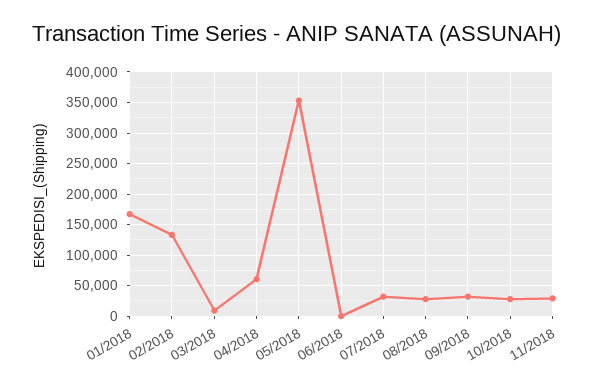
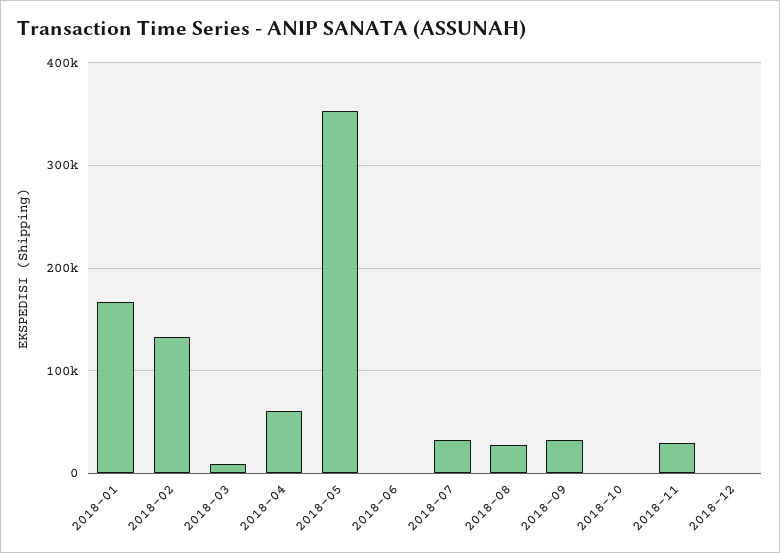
10/2018: 30000 -> 0
2018-12: none -> 0

